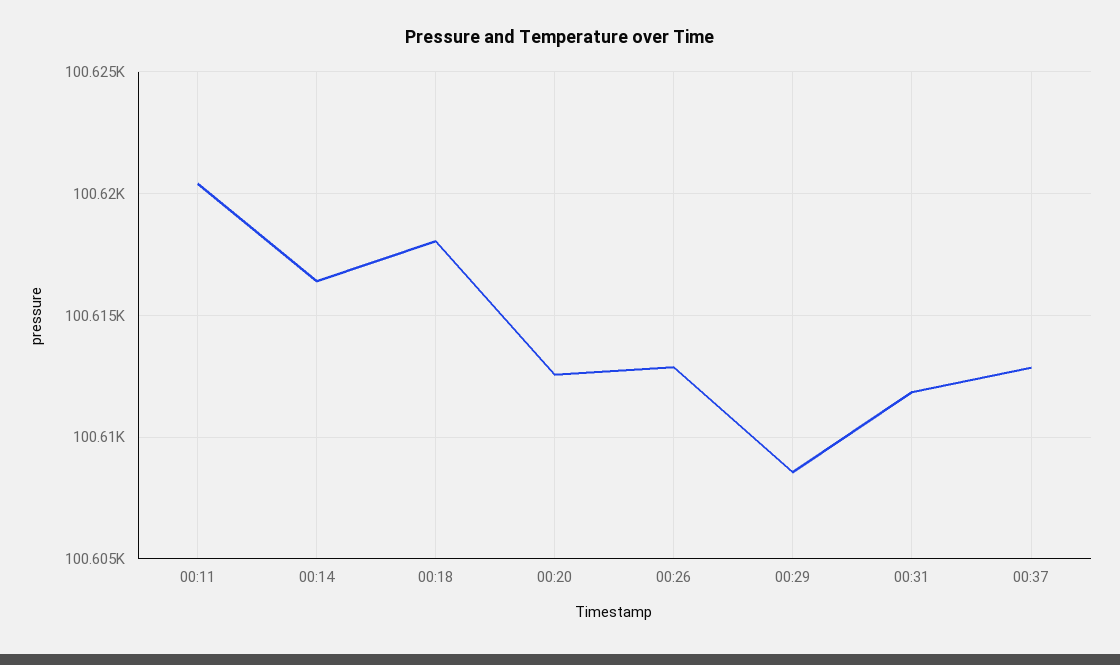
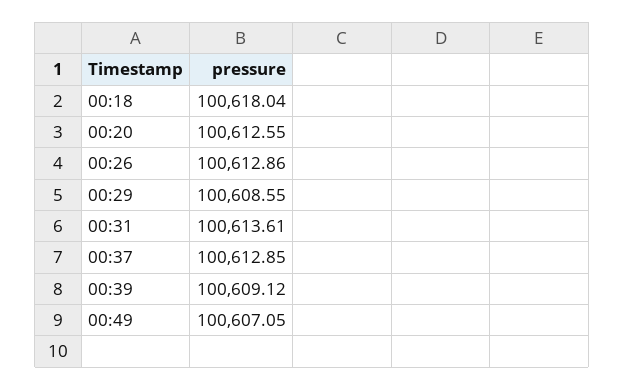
00:11: 100620.5 -> none
00:14: 100616.5 -> none
00:31: 100612 -> 100613.61
00:39: none -> 100609.12
00:49: none -> 100607.05

